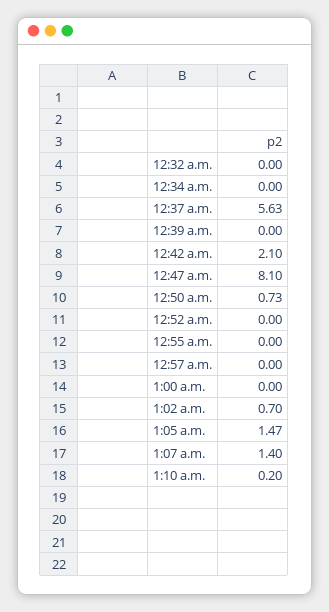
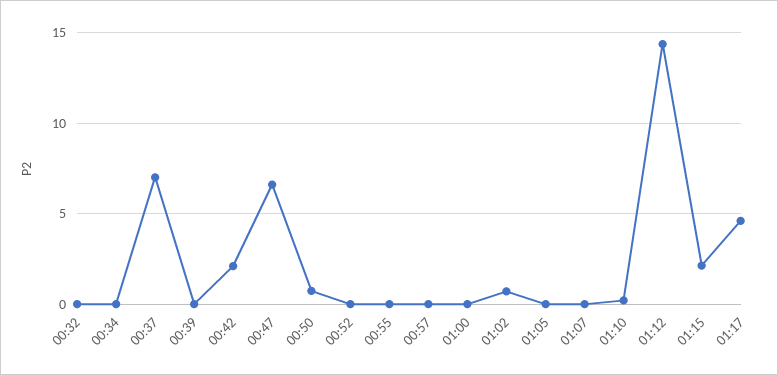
12:37 a.m.: 5.63 -> 7
12:47 a.m.: 8.1 -> 6.5
1:05 a.m.: 1.47 -> 0
1:07 a.m.: 1.4 -> 0
01:12: none -> 14.5
01:15: none -> 2
01:17: none -> 4.5

